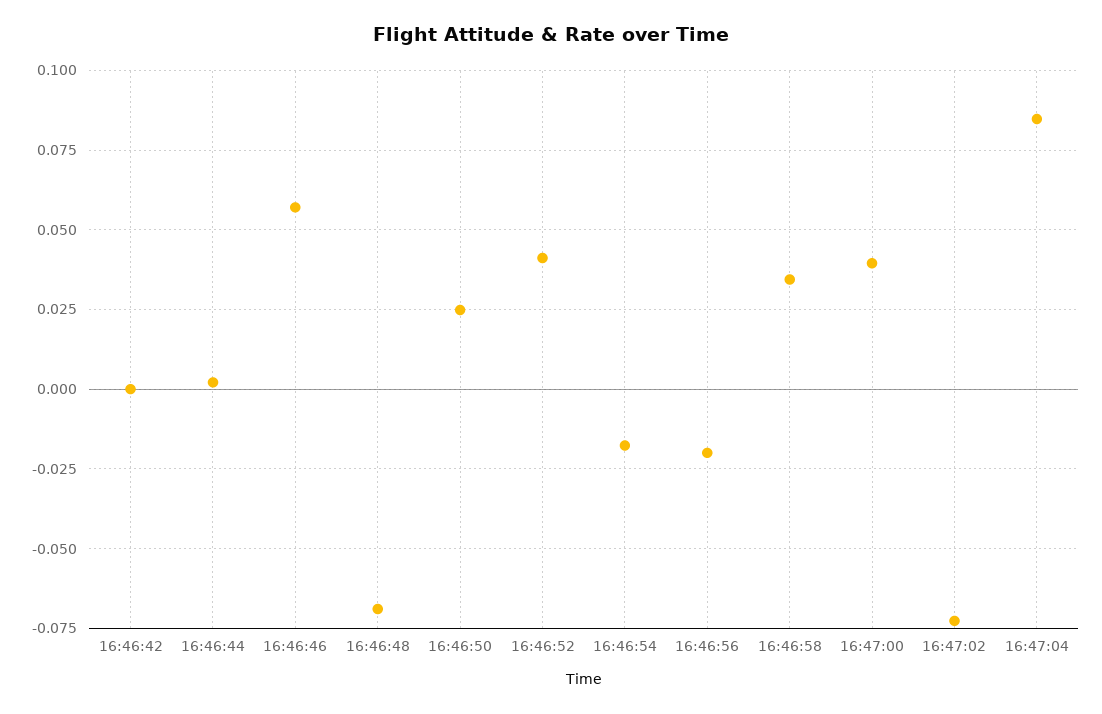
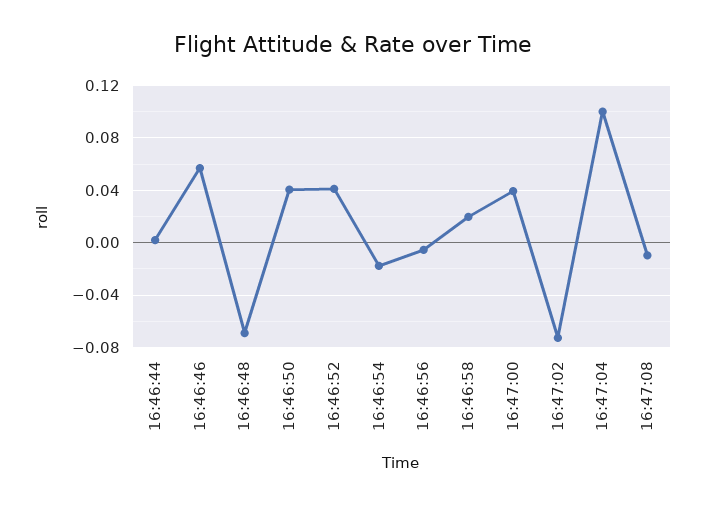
16:46:42: 0 -> none
16:46:50: 0.025 -> 0.04
16:46:56: -0.02 -> -0.005
16:46:58: 0.035 -> 0.02
16:47:04: 0.085 -> 0.1
16:47:08: none -> -0.01

